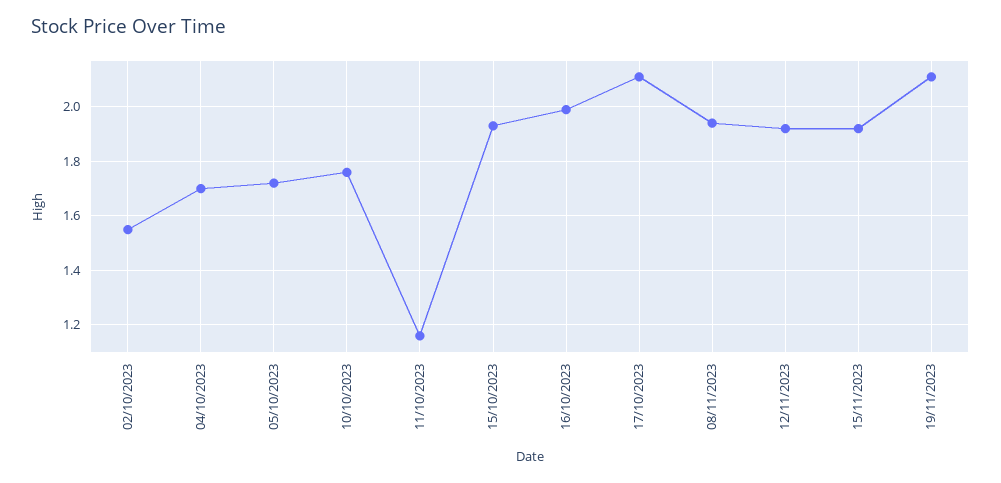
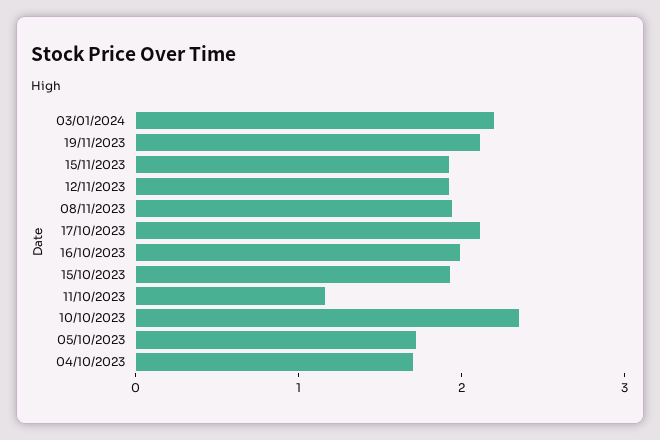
02/10/2023: 1.55 -> none
10/10/2023: 1.75 -> 2.4
03/01/2024: none -> 2.2

